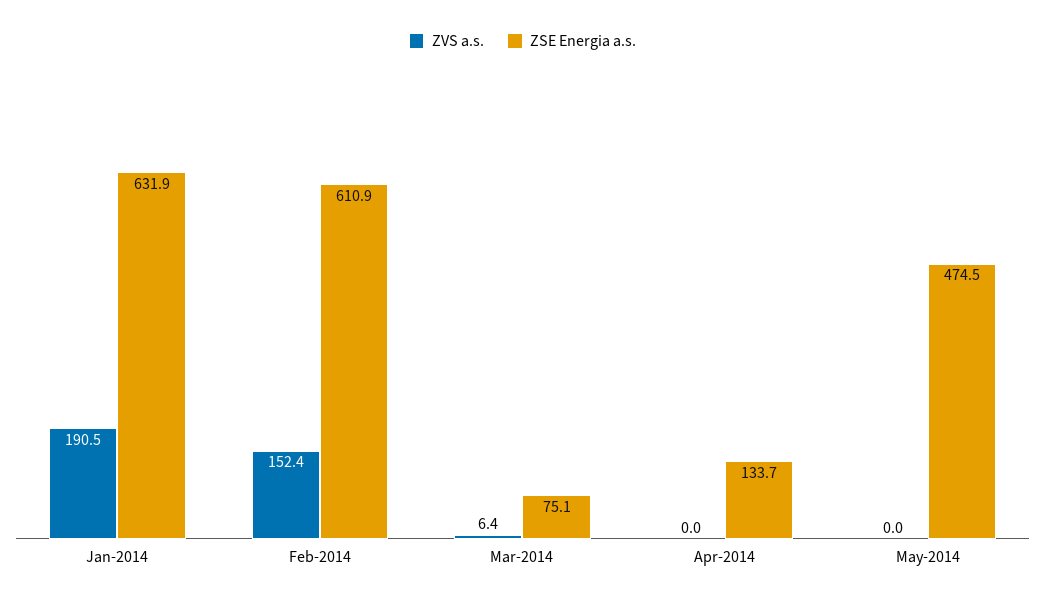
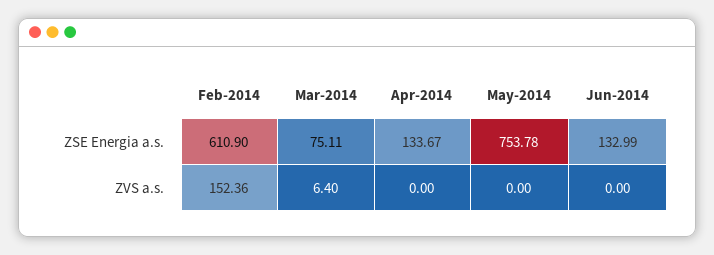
ZVS a.s., Jan-2014: 190.5 -> none
ZSE Energia a.s., Jan-2014: 631.9 -> none
ZSE Energia a.s., May-2014: 474.5 -> 753.78
ZSE Energia a.s., Jun-2014: none -> 132.99
ZVS a.s., Jun-2014: none -> 0

